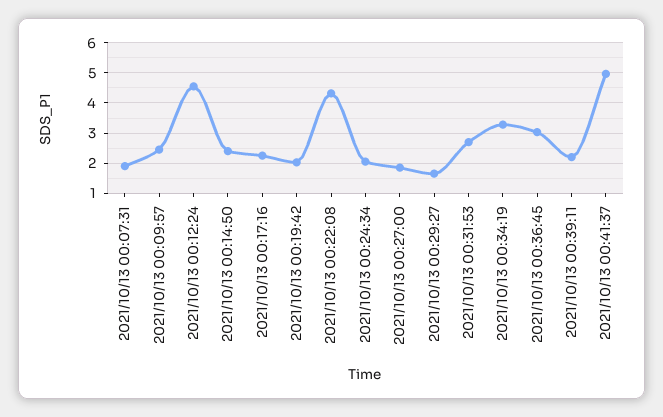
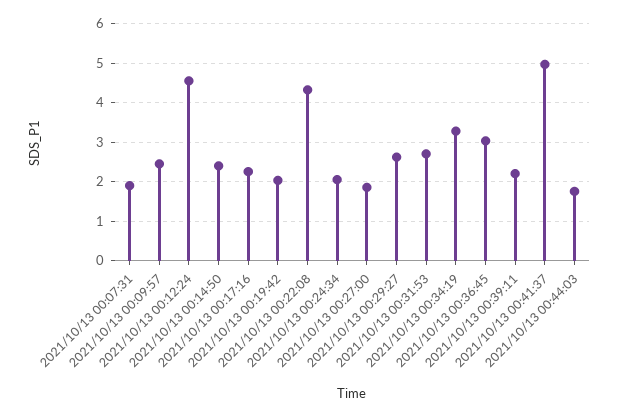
2021/10/13 00:29:27: 1.6 -> 2.6
2021/10/13 00:44:03: none -> 1.8

